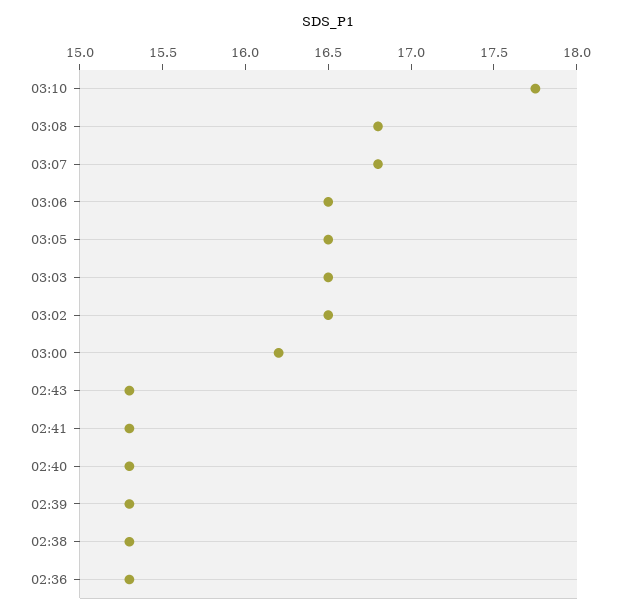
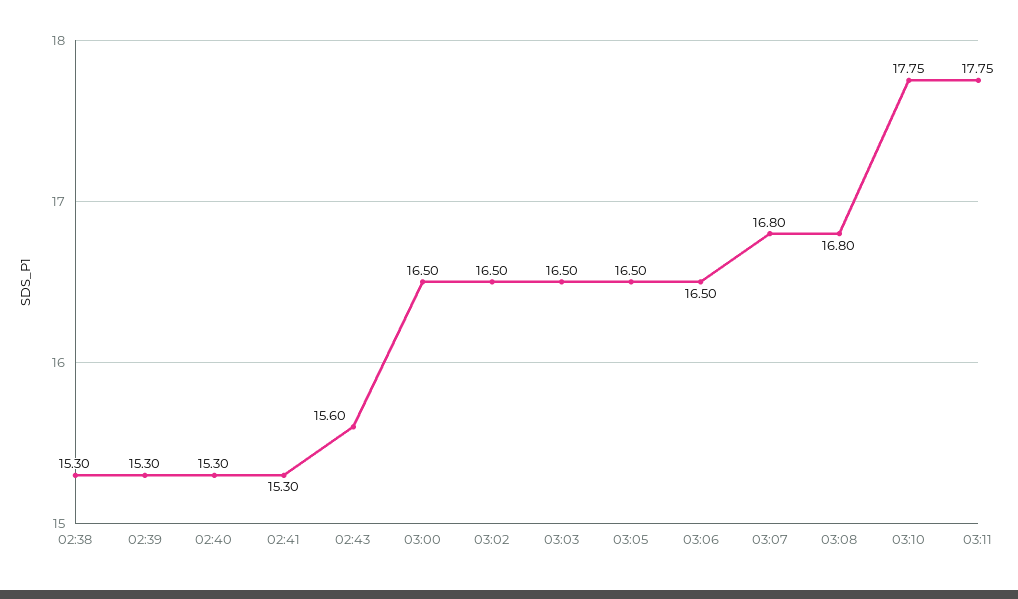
03:00: 16.2 -> 16.5
02:43: 15.3 -> 15.6
02:36: 15.3 -> none
03:11: none -> 17.75

